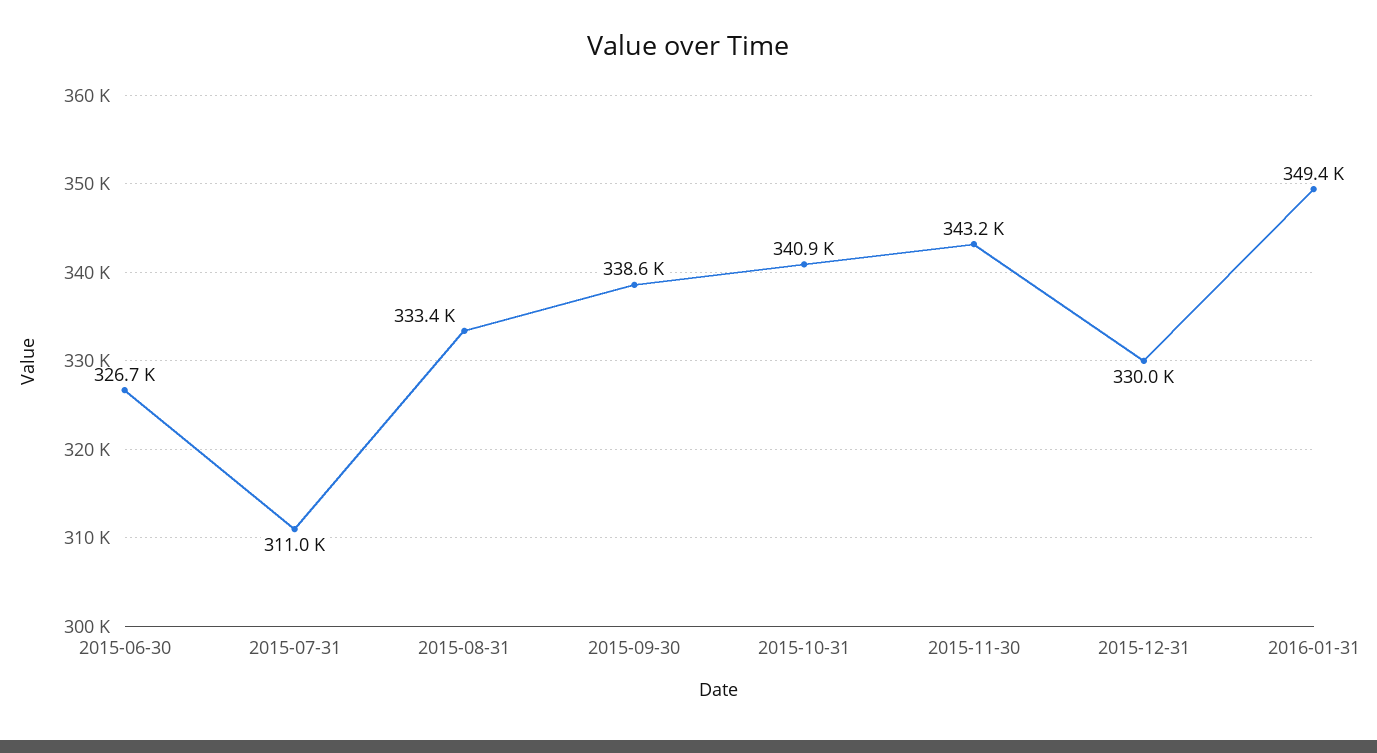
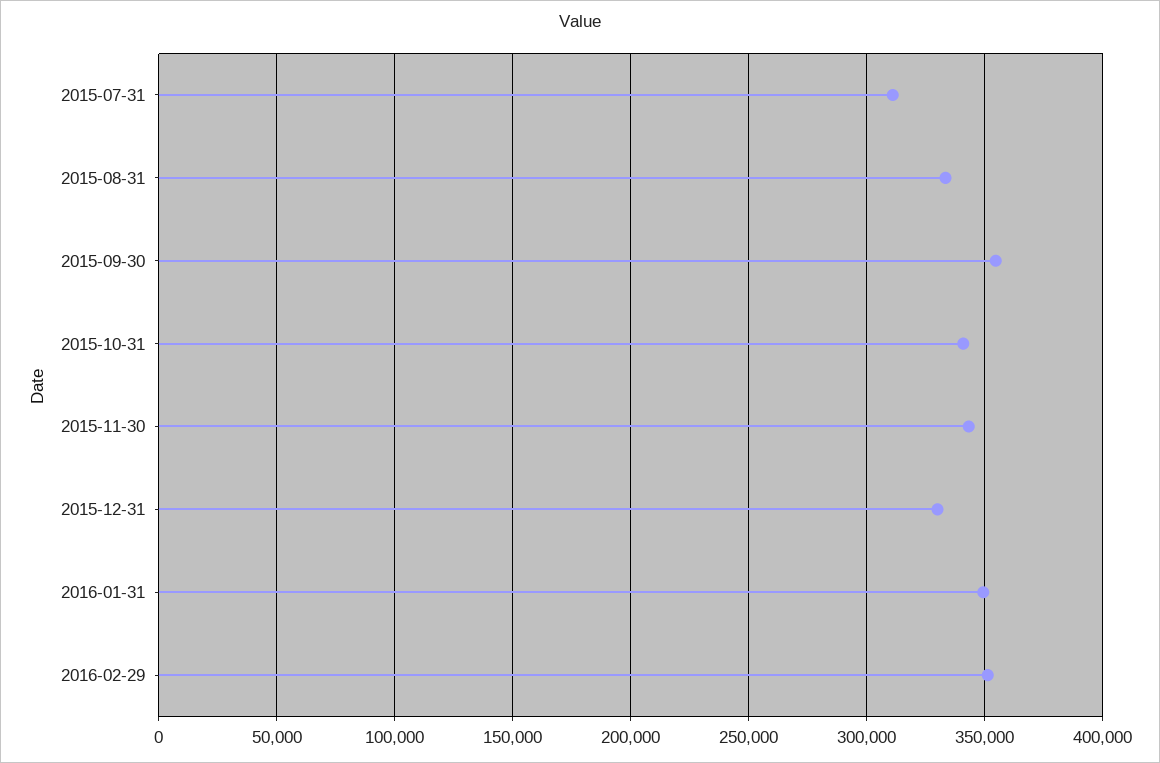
2015-06-30: 326700 -> none
2015-09-30: 338600 -> 355000
2016-02-29: none -> 350000

